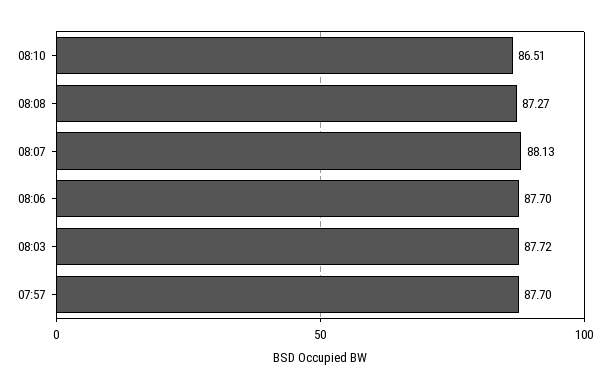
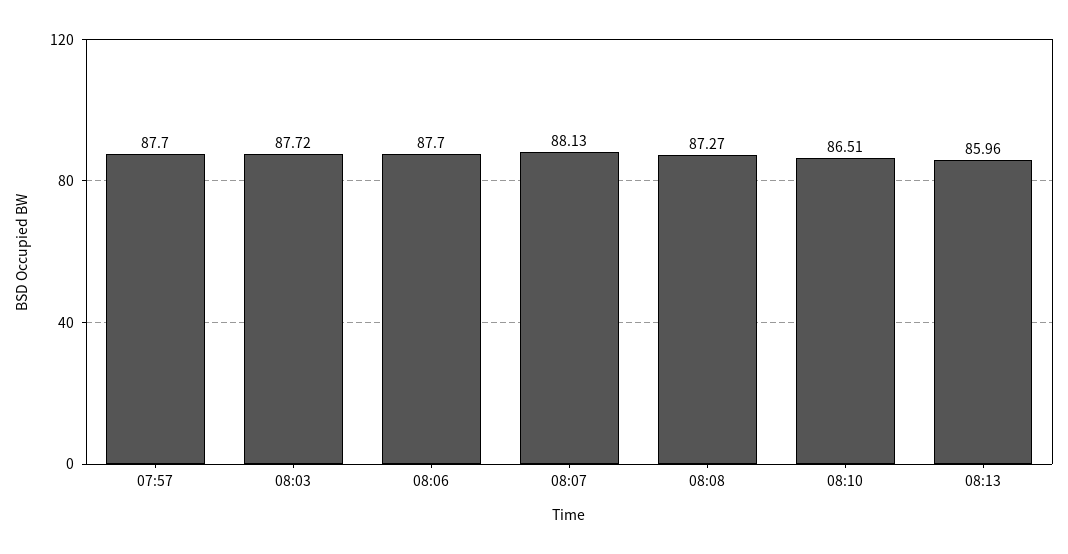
08:13: none -> 85.96

